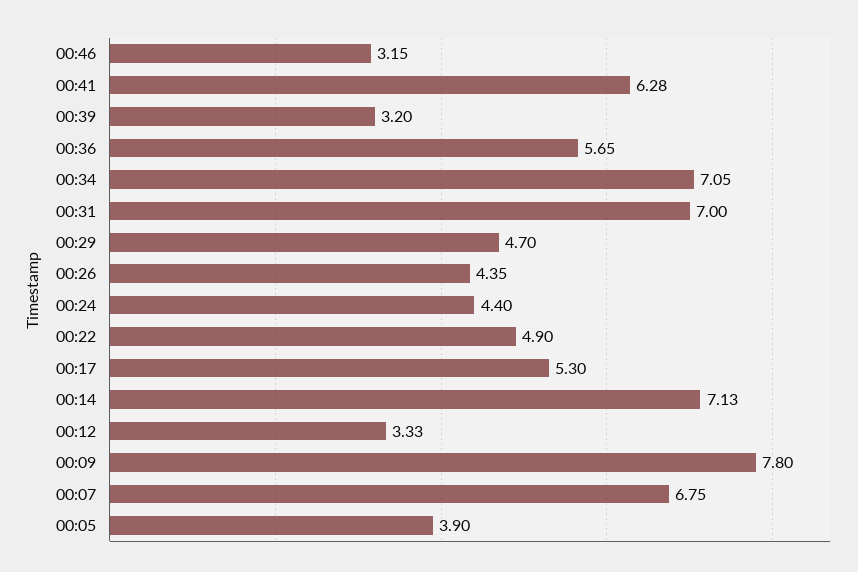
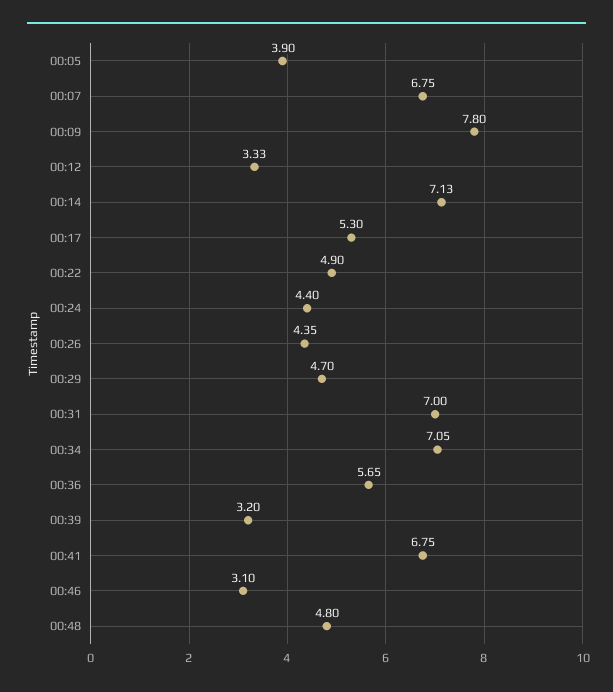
00:46: 3.15 -> 3.1
00:41: 6.28 -> 6.75
00:48: none -> 4.8

